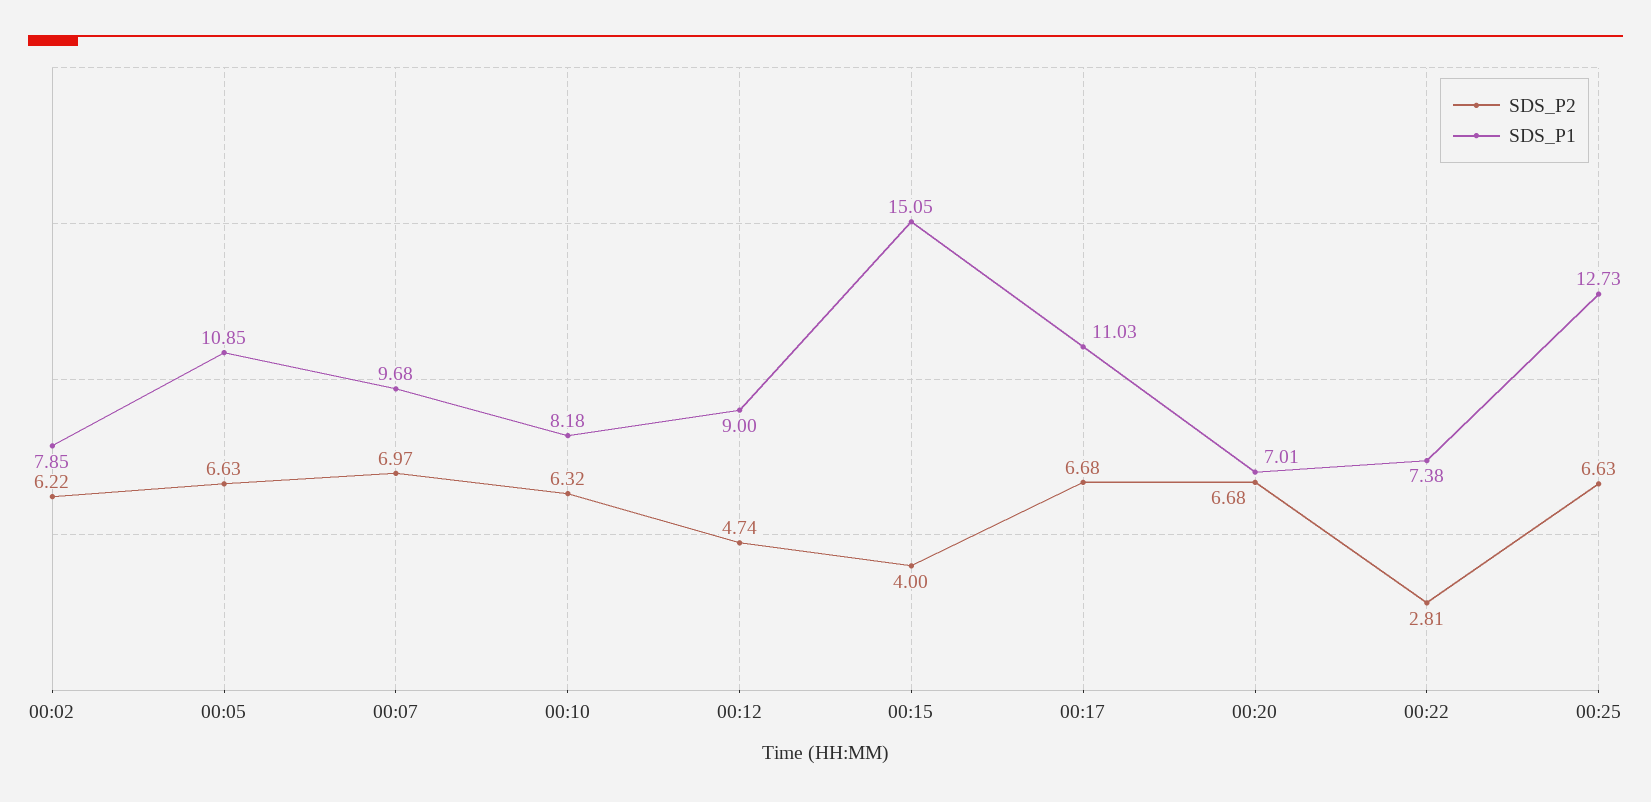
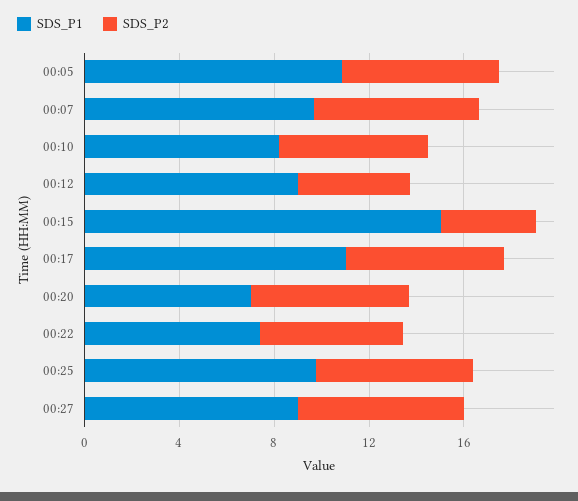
SDS_P2, 00:02: 6.22 -> none
SDS_P1, 00:02: 7.85 -> none
SDS_P2, 00:22: 2.81 -> 6
SDS_P1, 00:25: 12.73 -> 10
SDS_P1, 00:27: none -> 9
SDS_P2, 00:27: none -> 7

